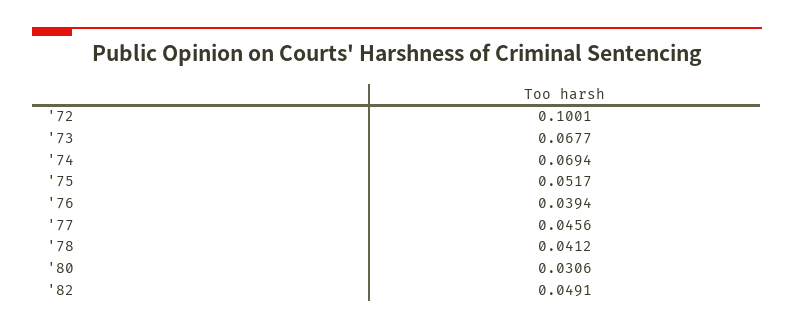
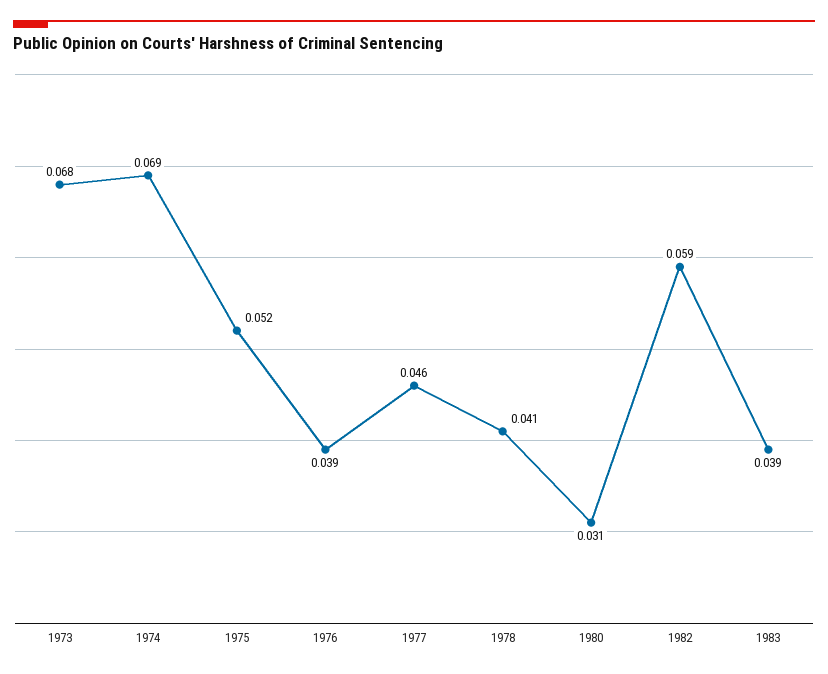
'72: 0.1001 -> none
'82: 0.0491 -> 0.059
1983: none -> 0.039

